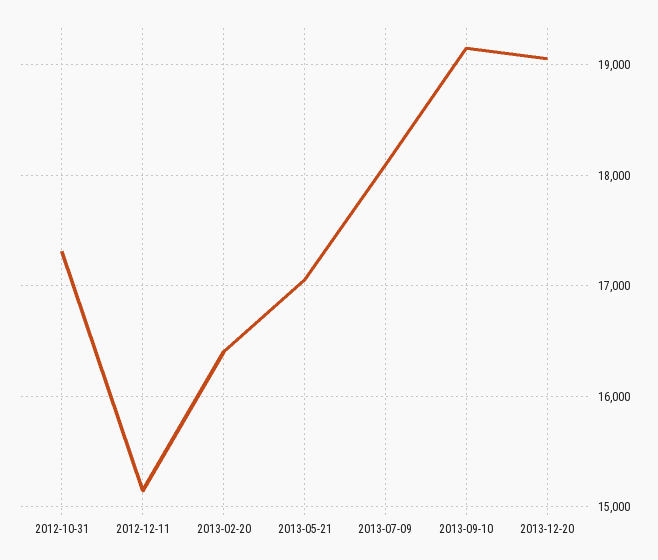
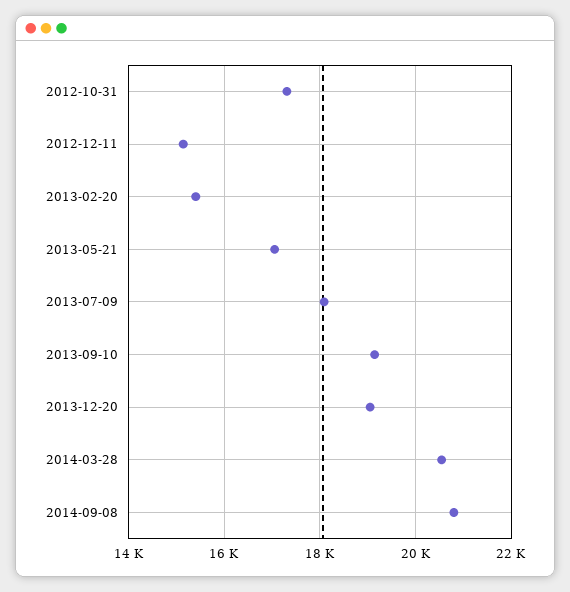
2013-02-20: 16400 -> 15400
2014-03-28: none -> 20600
2014-09-08: none -> 20800

